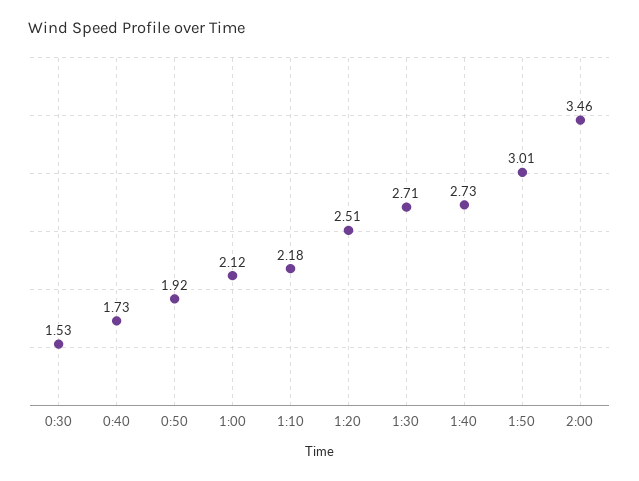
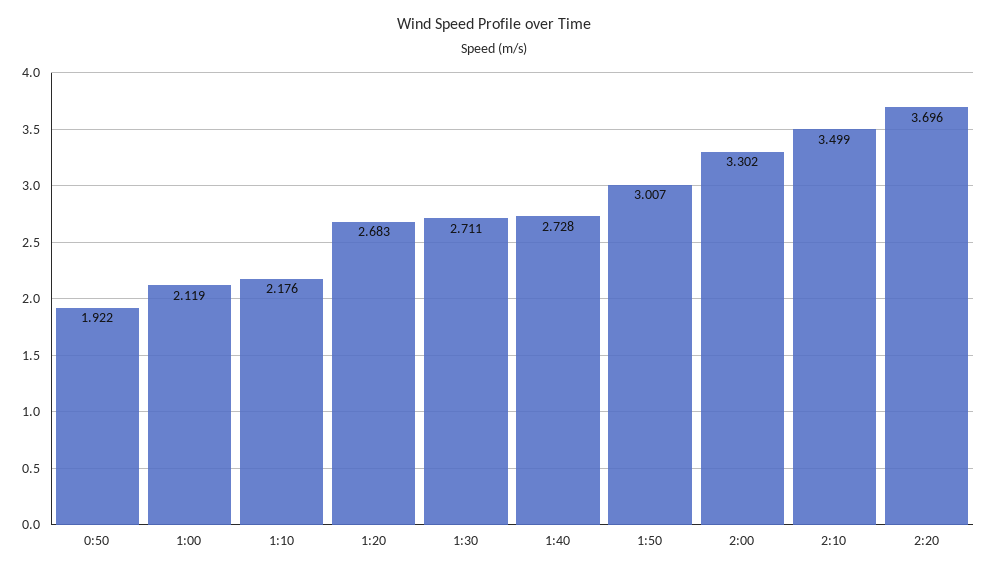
0:30: 1.53 -> none
0:40: 1.73 -> none
1:20: 2.51 -> 2.683
2:00: 3.46 -> 3.302
2:10: none -> 3.499
2:20: none -> 3.696

